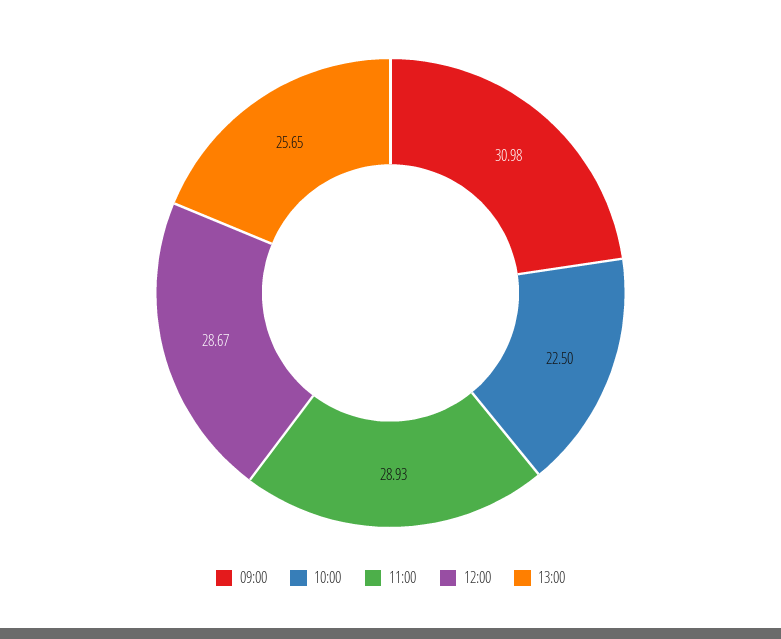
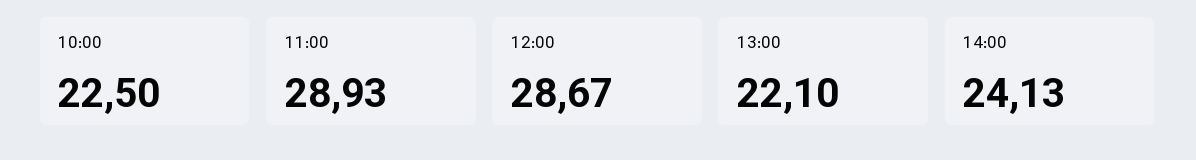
09:00: 30.98 -> none
13:00: 25.65 -> 22.1
14:00: none -> 24.13

